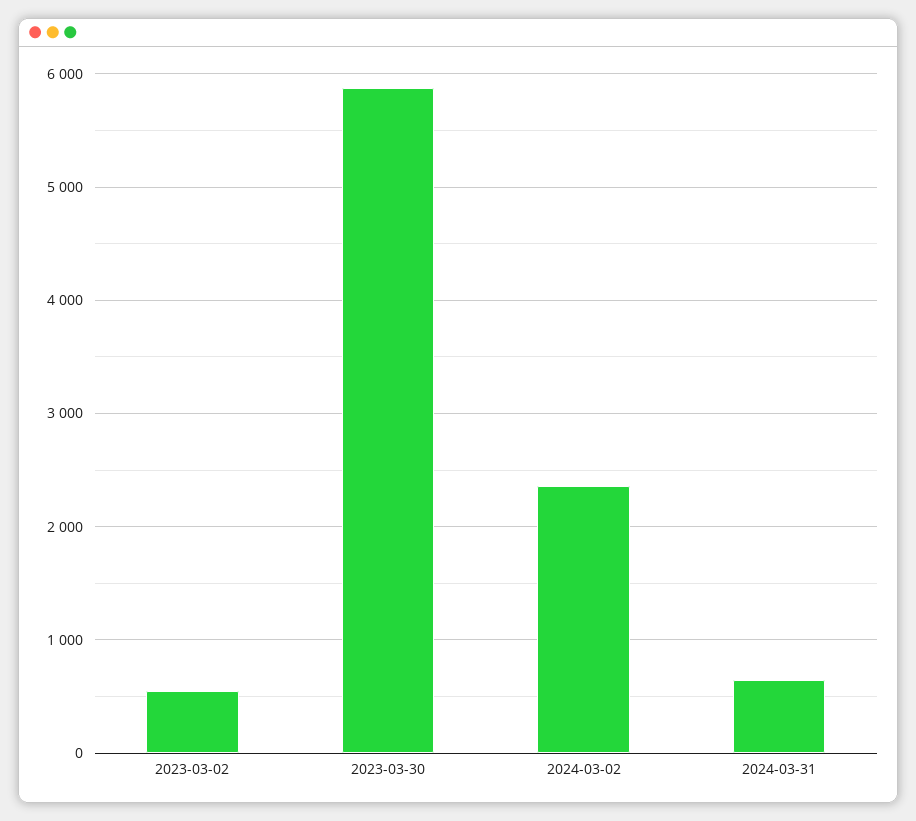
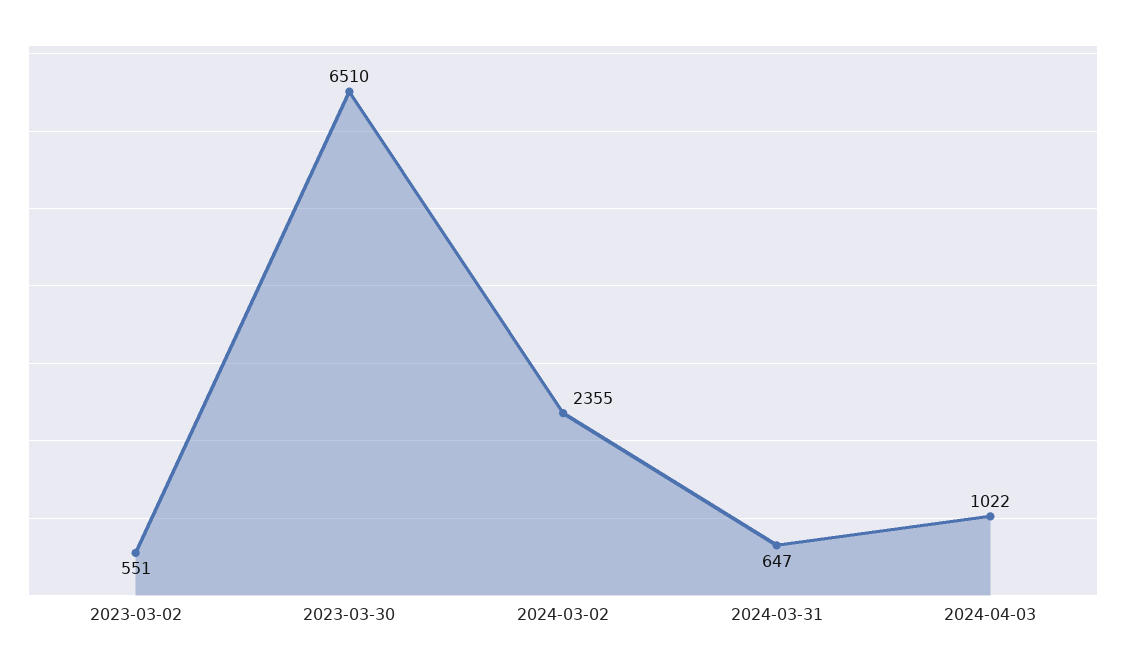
2023-03-30: 5900 -> 6510
2024-04-03: none -> 1022

